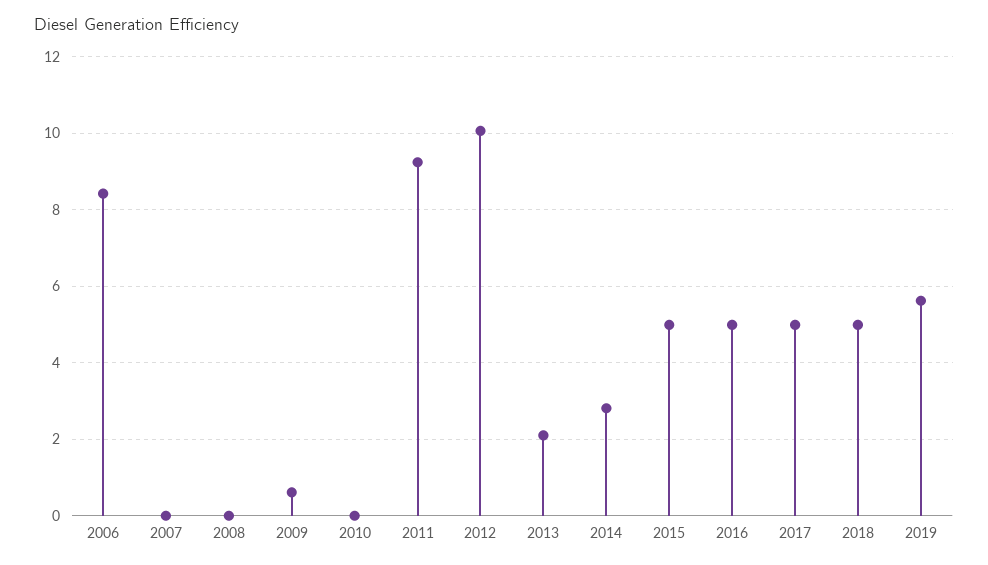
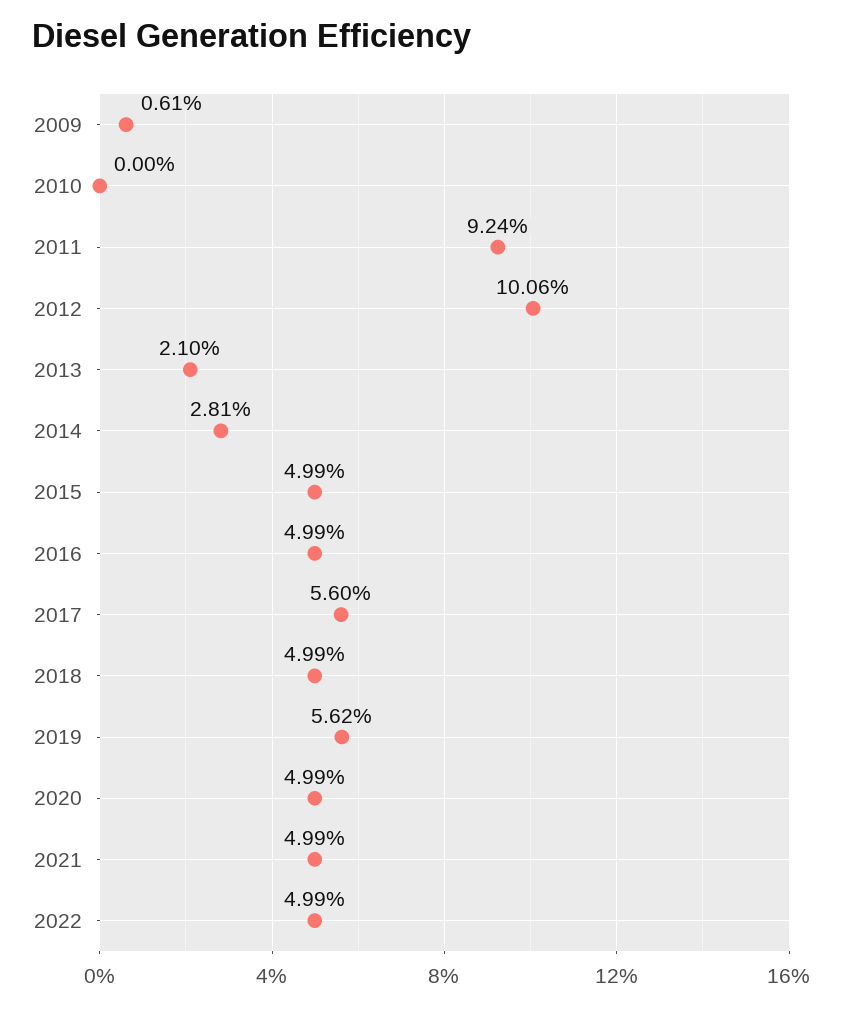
2006: 8.4 -> none
2007: 0 -> none
2008: 0 -> none
2017: 5 -> 5.6
2020: none -> 4.99
2021: none -> 4.99
2022: none -> 4.99

